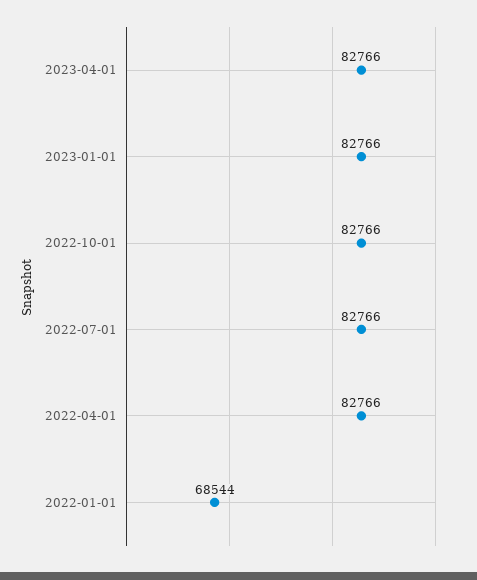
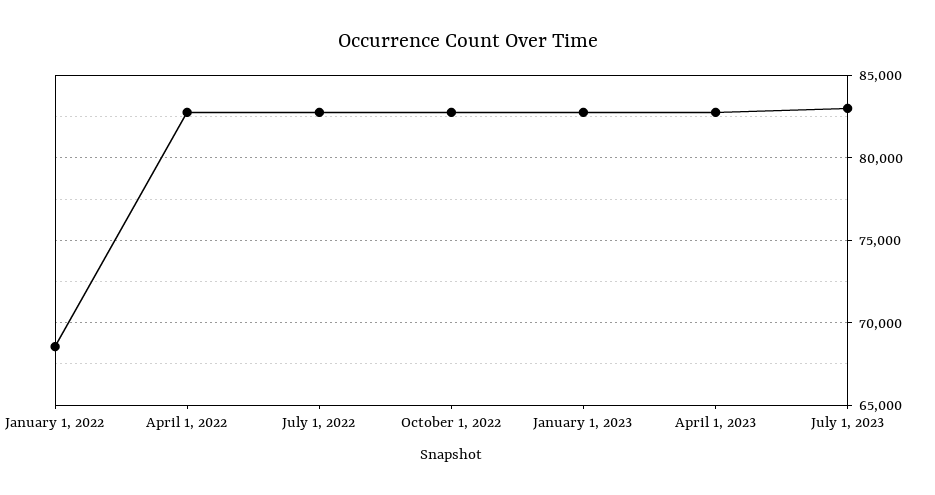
July 1, 2023: none -> 83000

